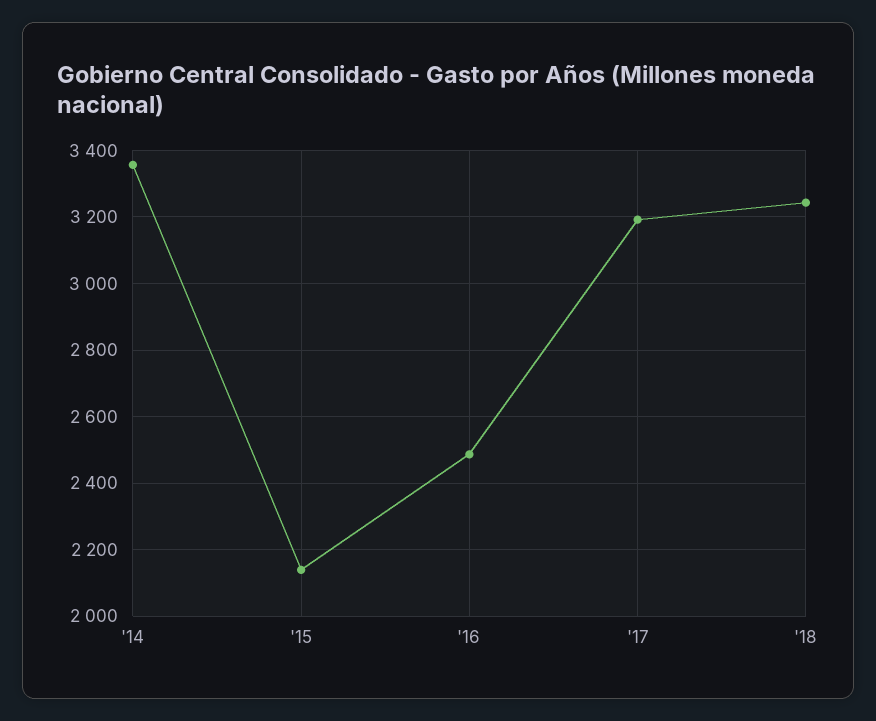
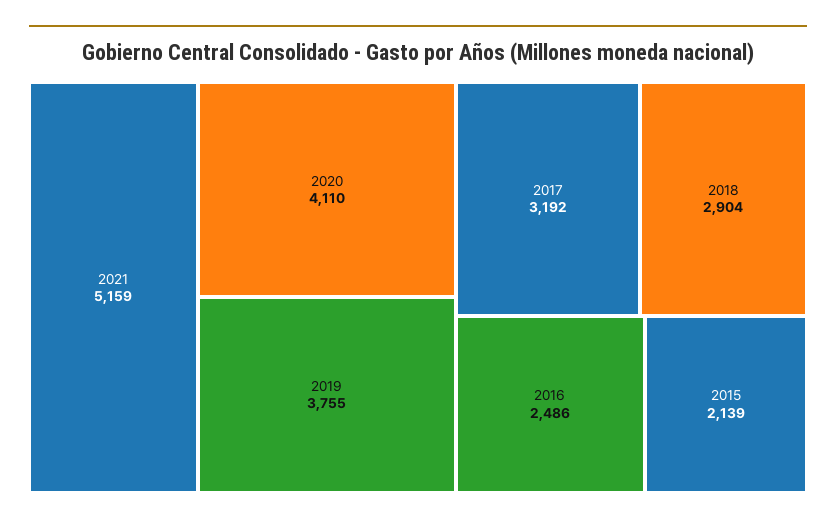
'14: 3360 -> none
'18: 3240 -> 2904
2021: none -> 5159
2020: none -> 4110
2019: none -> 3755

